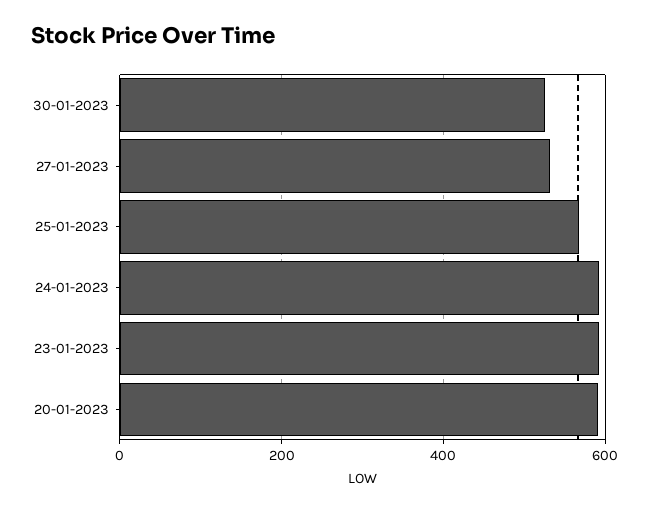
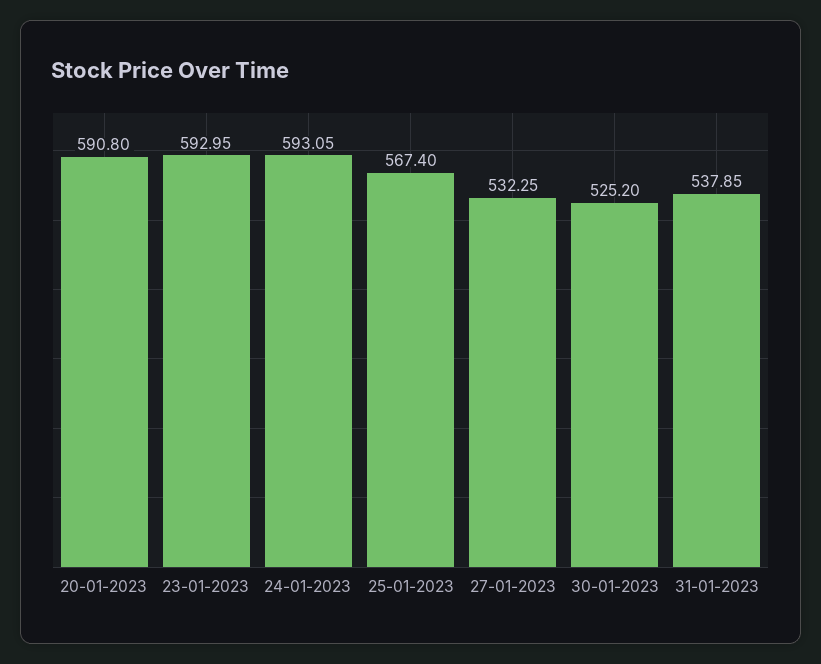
31-01-2023: none -> 537.85

